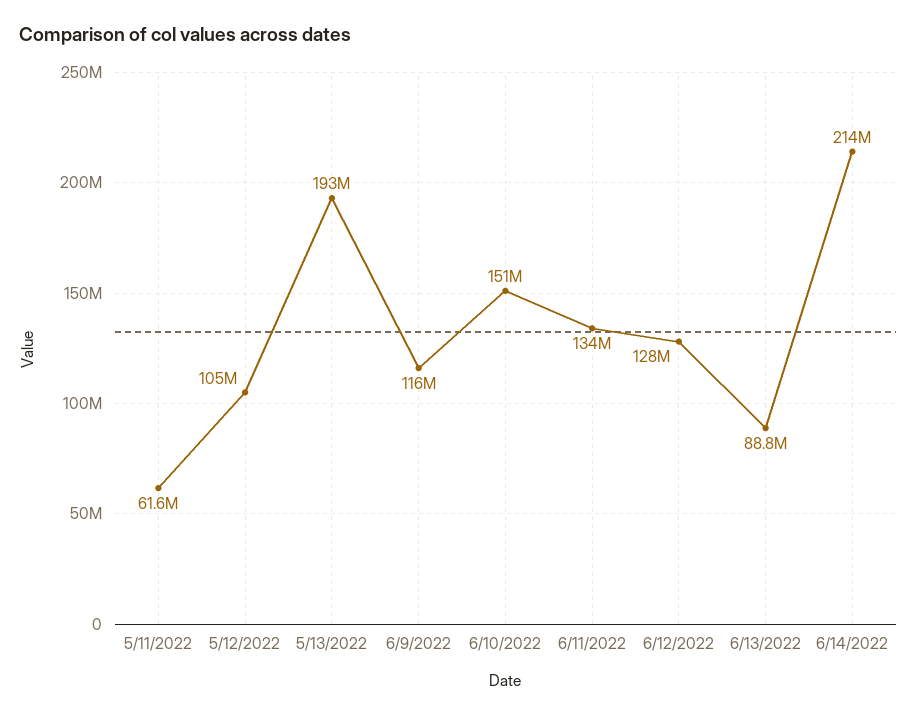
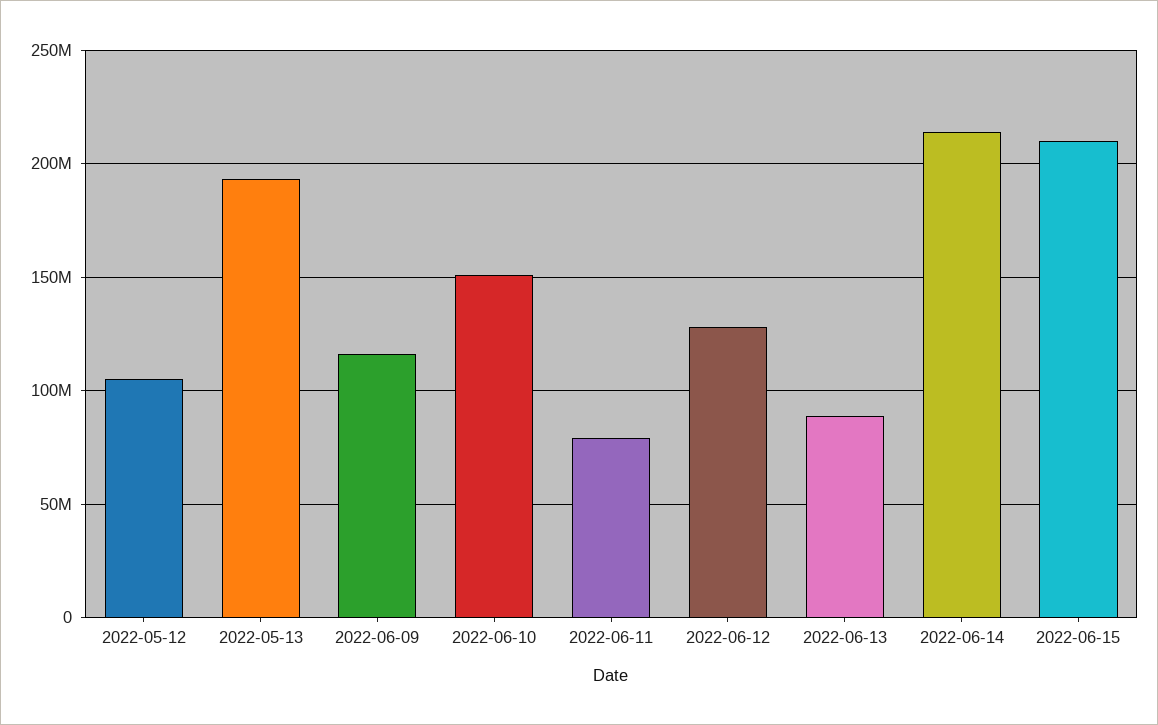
5/11/2022: 61600000 -> none
6/11/2022: 134000000 -> 80000000
2022-06-15: none -> 210000000

